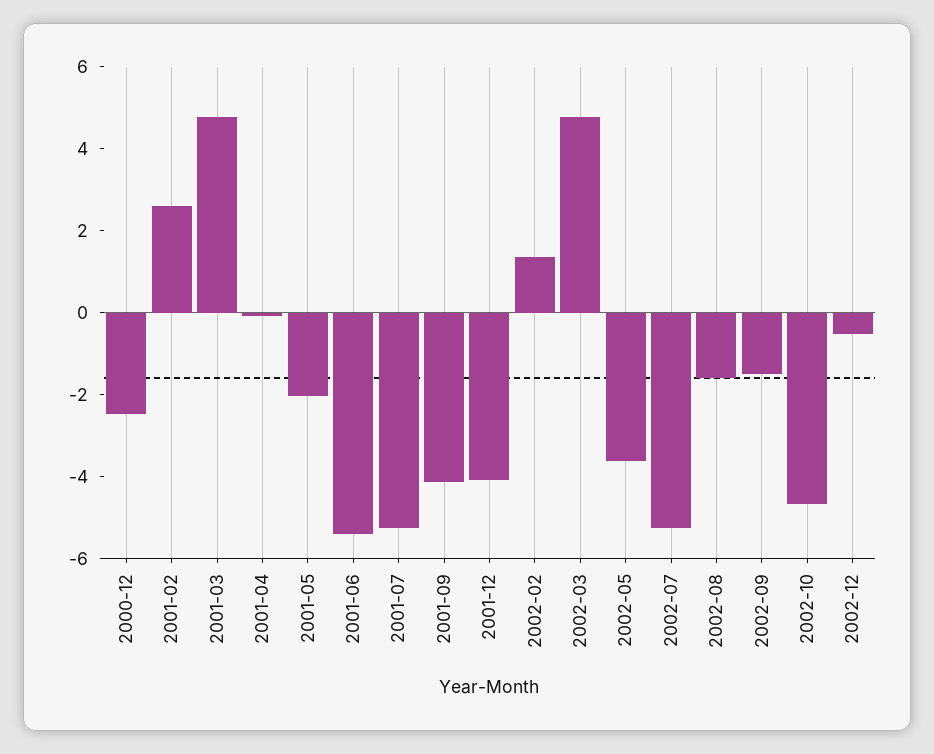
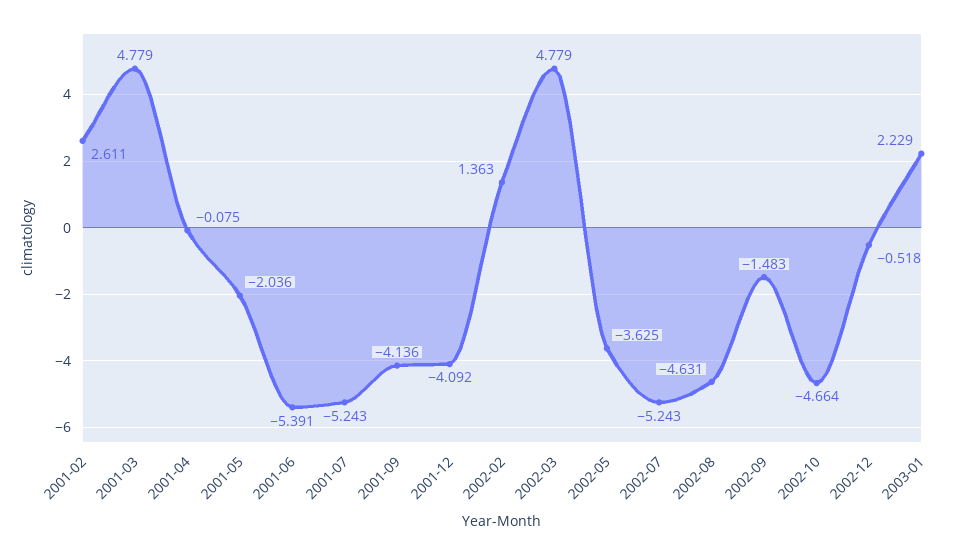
2000-12: -2.5 -> none
2002-08: -1.5 -> -4.631
2003-01: none -> 2.229

